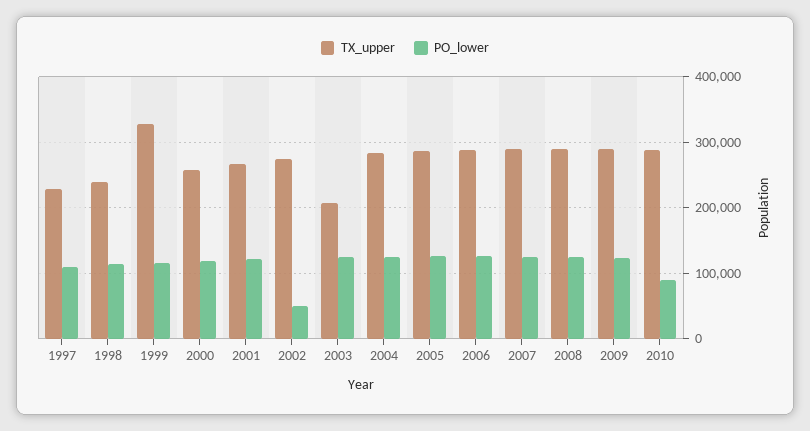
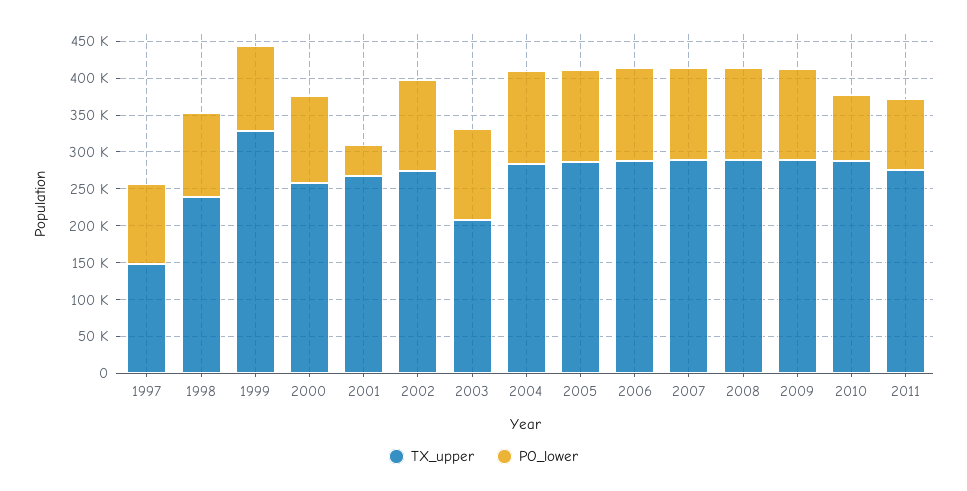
TX_upper, 1997: 230000 -> 150000
PO_lower, 2001: 120000 -> 50000
PO_lower, 2002: 50000 -> 125000
TX_upper, 2011: none -> 275000
PO_lower, 2011: none -> 100000

